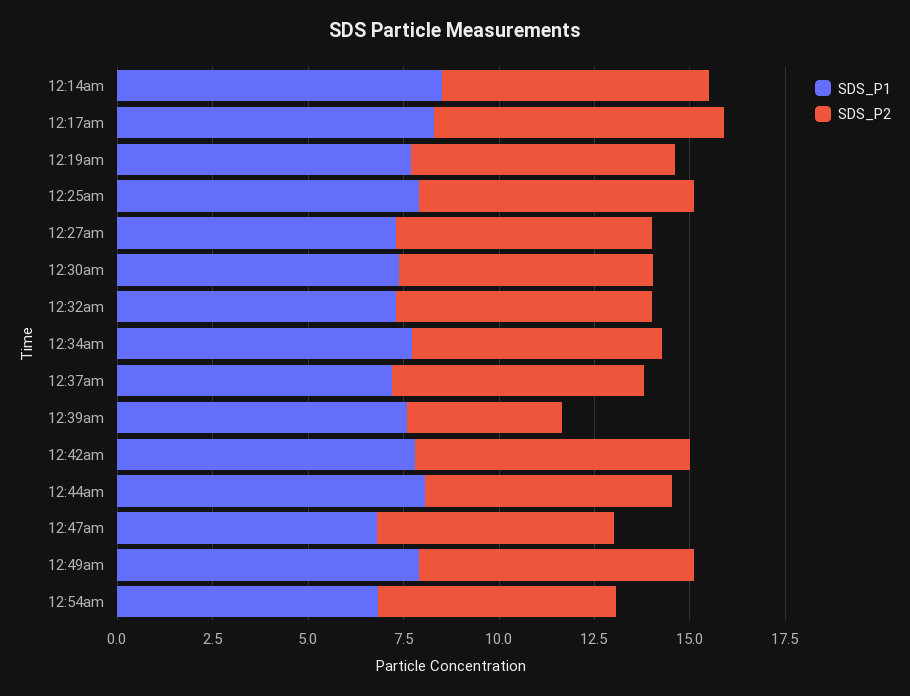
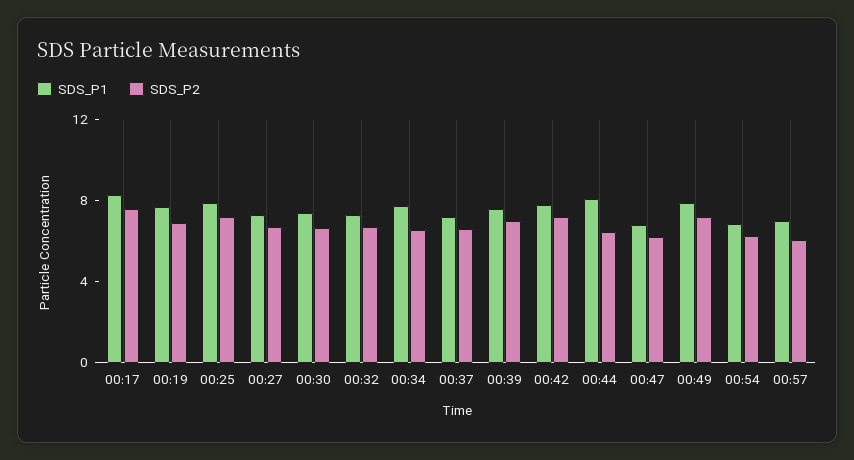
SDS_P1, 12:14am: 8.5 -> none
SDS_P2, 12:14am: 7 -> none
SDS_P2, 12:39am: 4 -> 7
SDS_P1, 00:57: none -> 7
SDS_P2, 00:57: none -> 6

